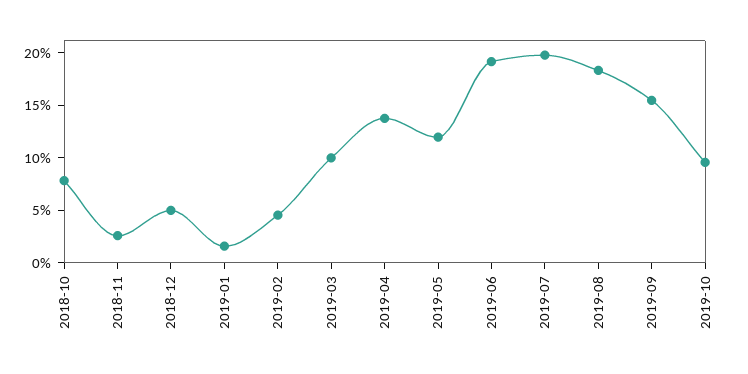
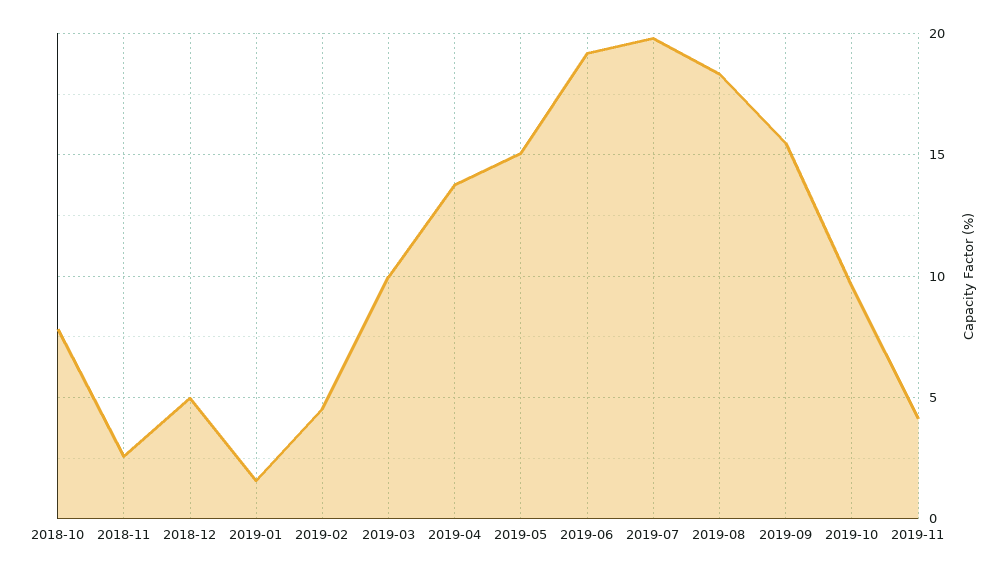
2019-05: 12 -> 15
2019-11: none -> 4

